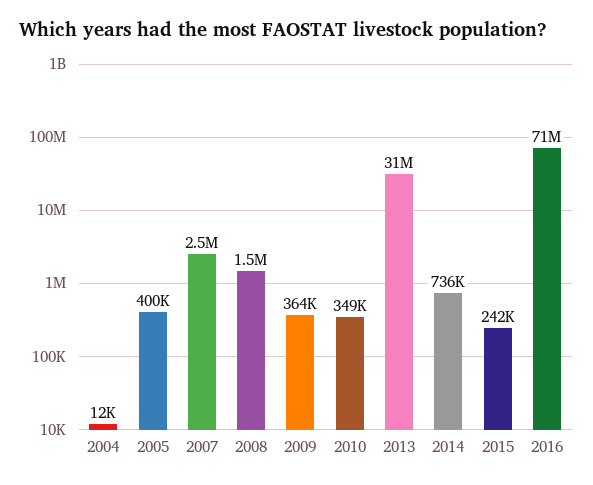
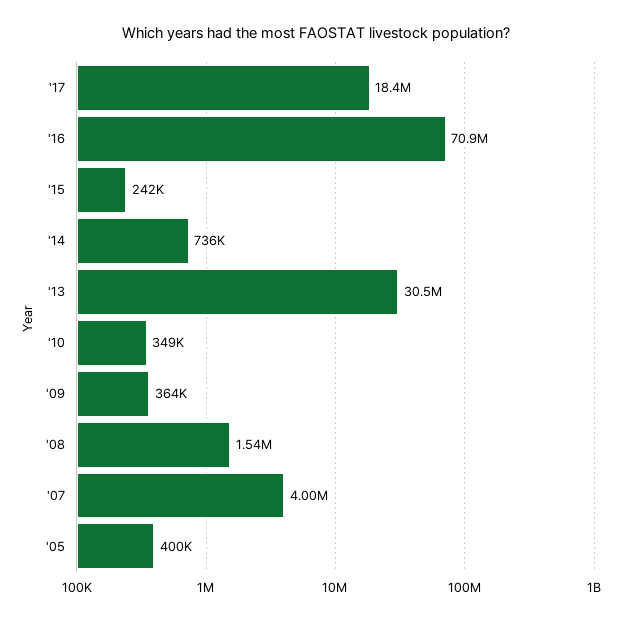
2004: 12000 -> none
2007: 2500000 -> 4000000
'17: none -> 18400000

